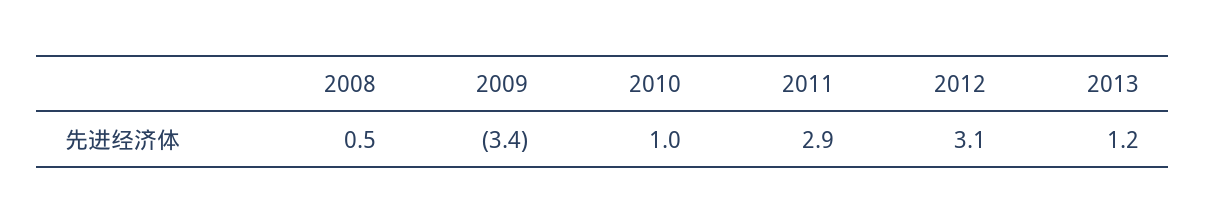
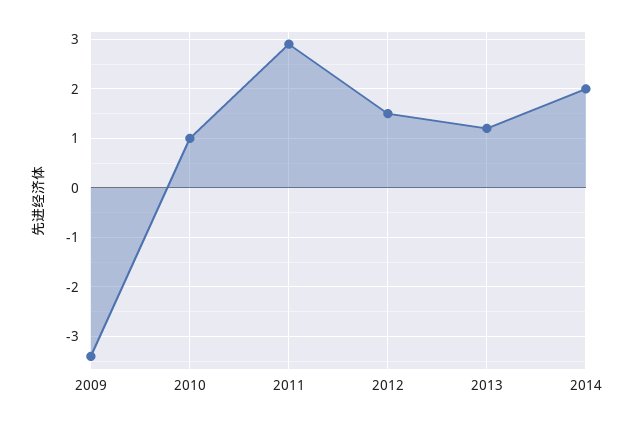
2008: 0.5 -> none
2012: 3.1 -> 1.5
2014: none -> 2

